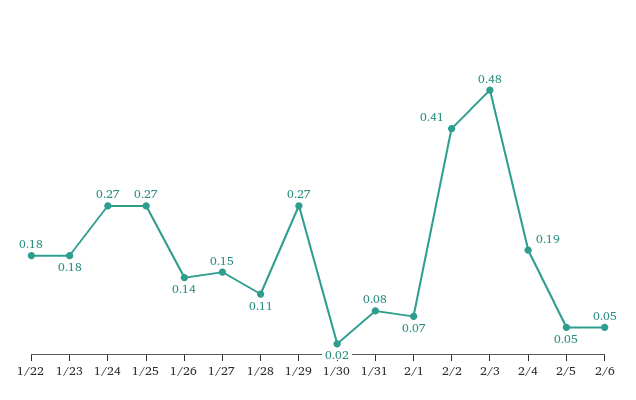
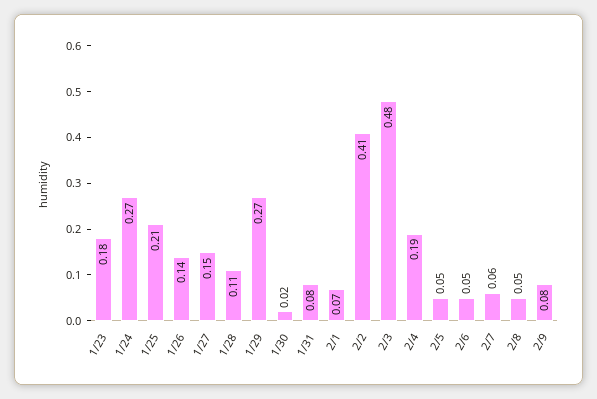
1/22: 0.18 -> none
1/25: 0.27 -> 0.21
2/7: none -> 0.06
2/8: none -> 0.05
2/9: none -> 0.08

